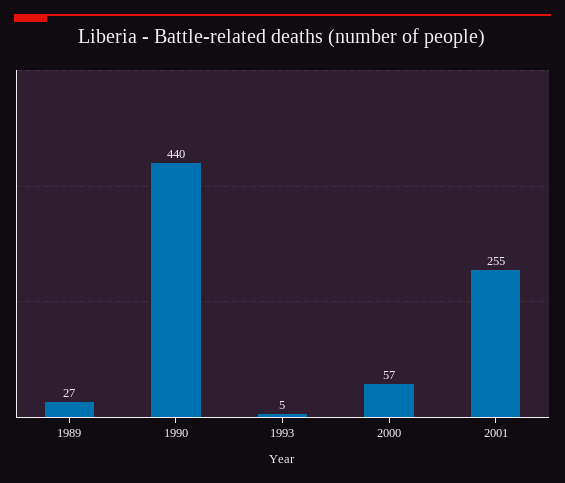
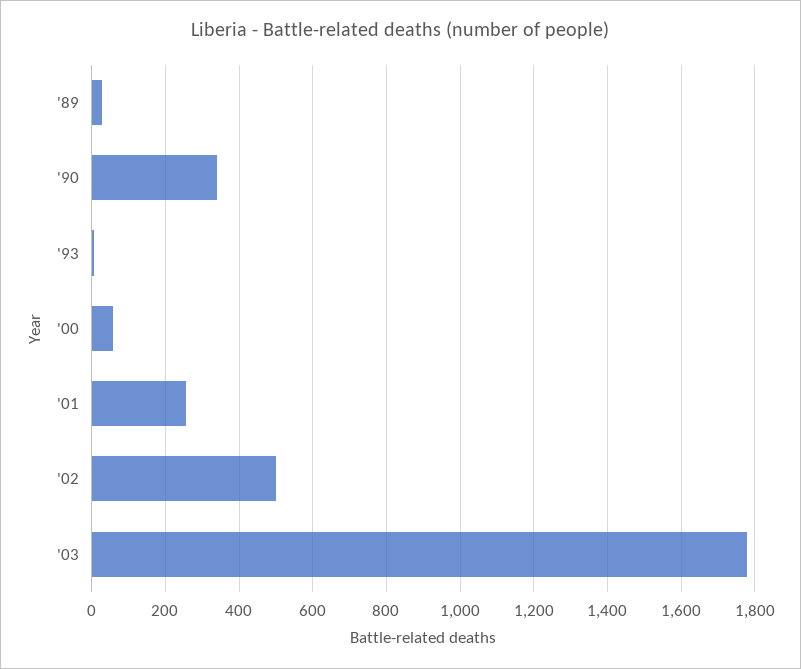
1990: 440 -> 340
'02: none -> 500
'03: none -> 1780

